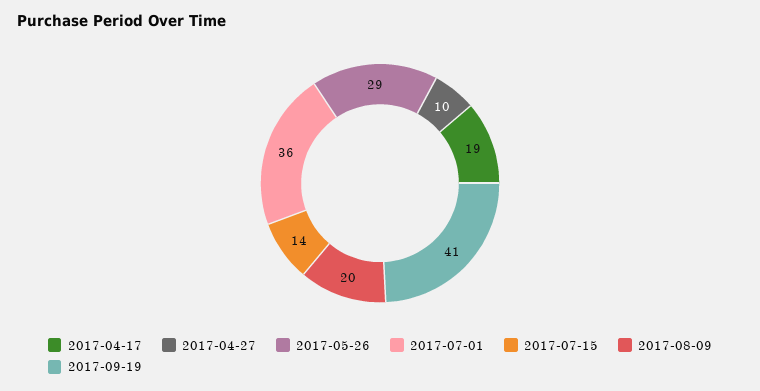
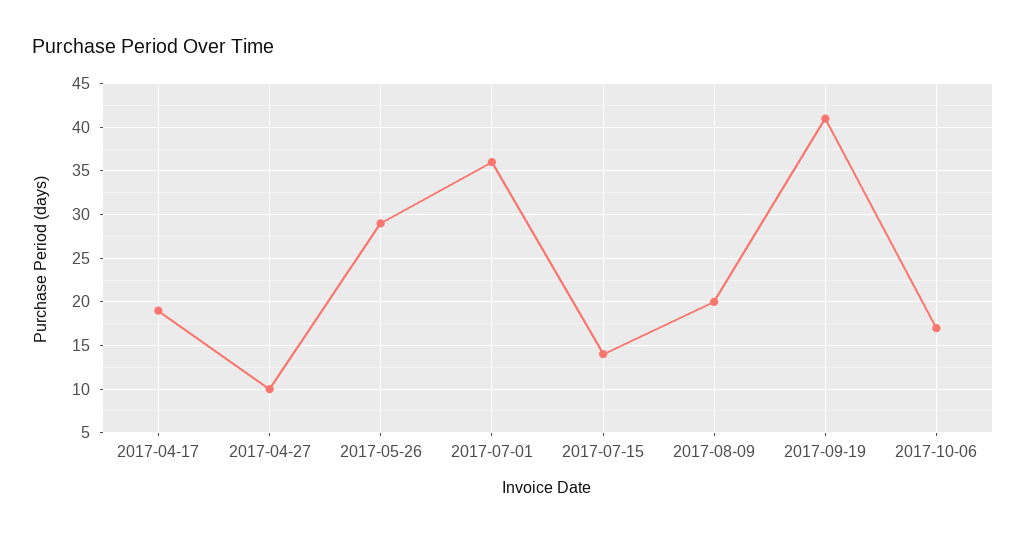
2017-10-06: none -> 17

